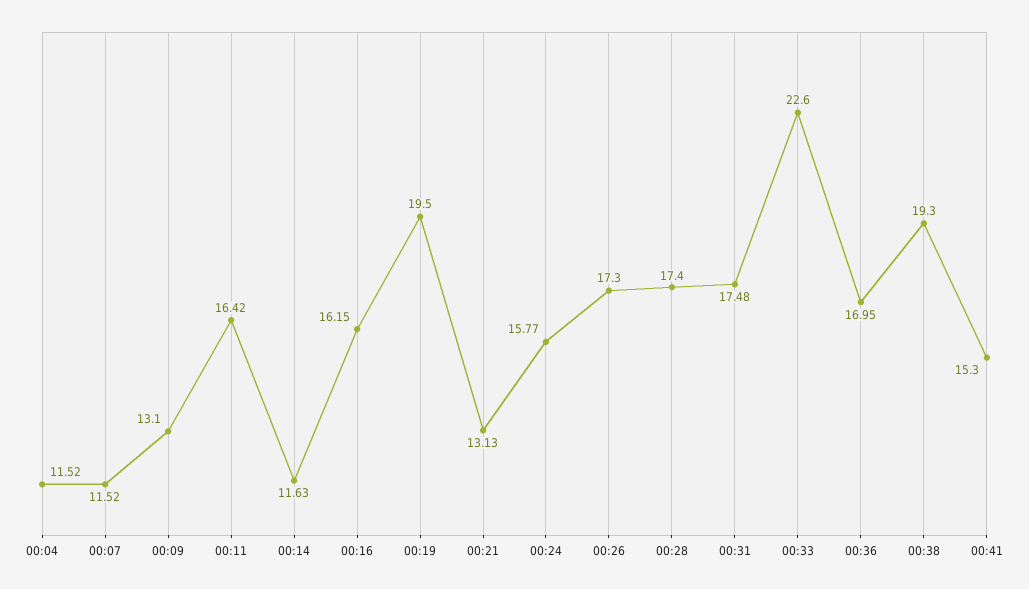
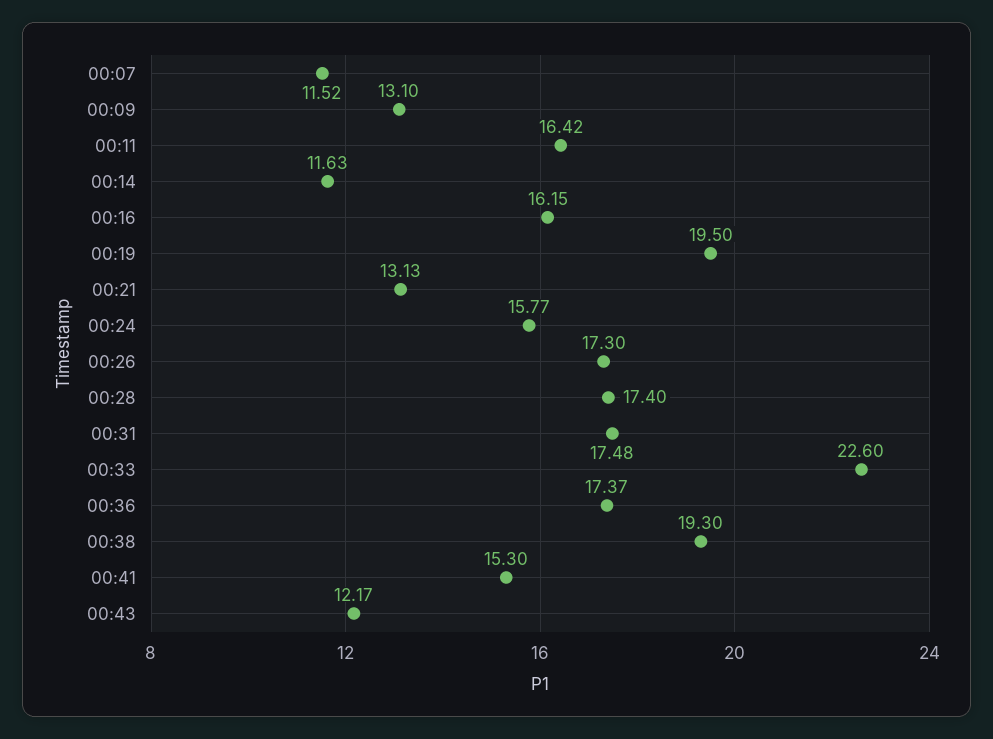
00:04: 11.52 -> none
00:36: 16.95 -> 17.37
00:43: none -> 12.17

